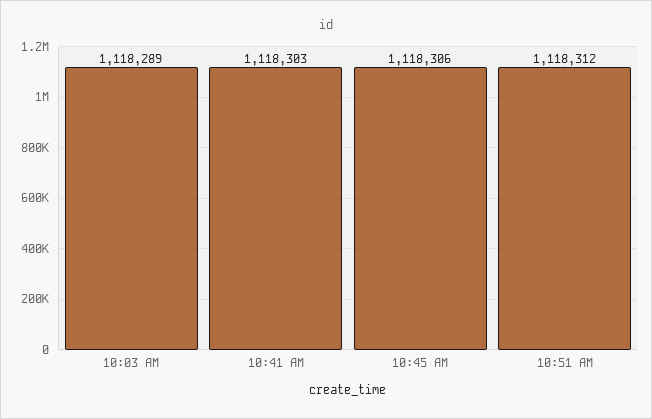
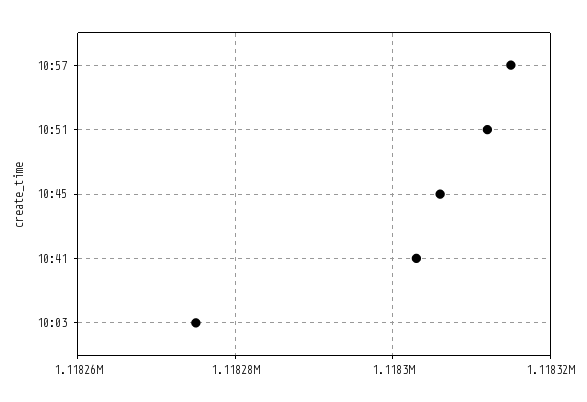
10:03 AM: 1118289 -> 1118275
10:57: none -> 1118315

